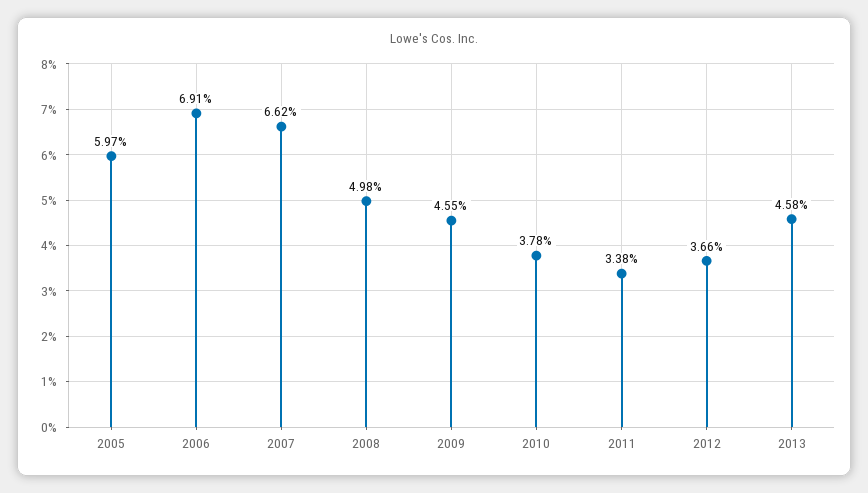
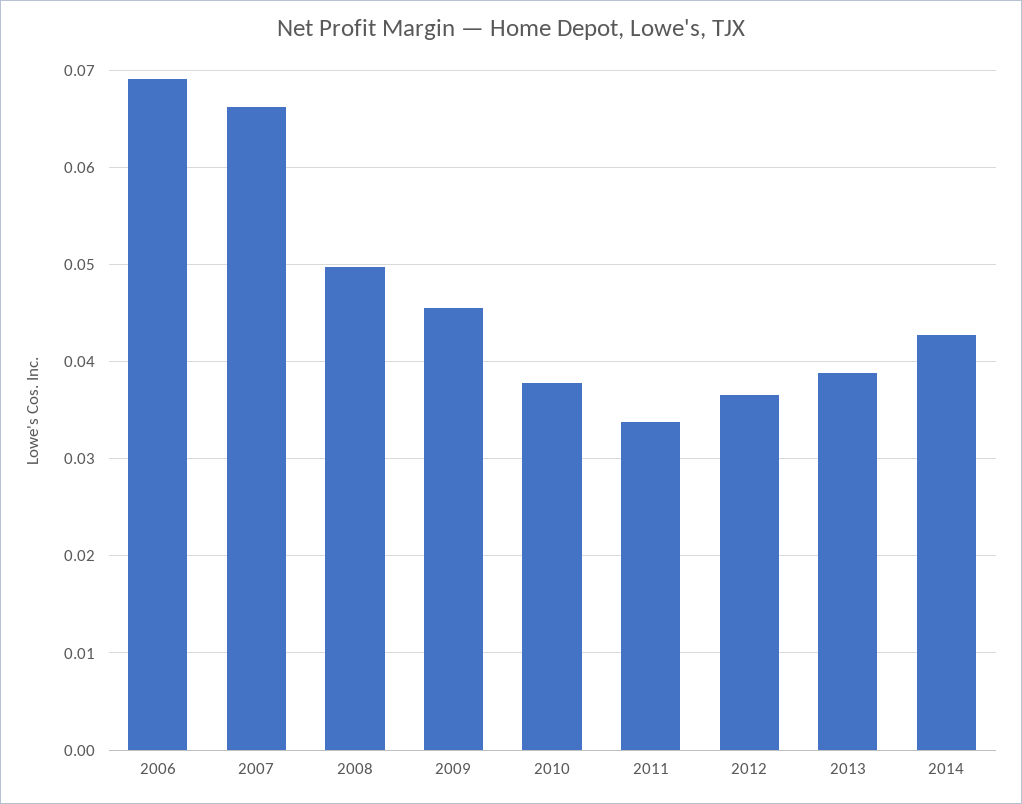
2005: 0.0597 -> none
2013: 0.0458 -> 0.039
2014: none -> 0.043

